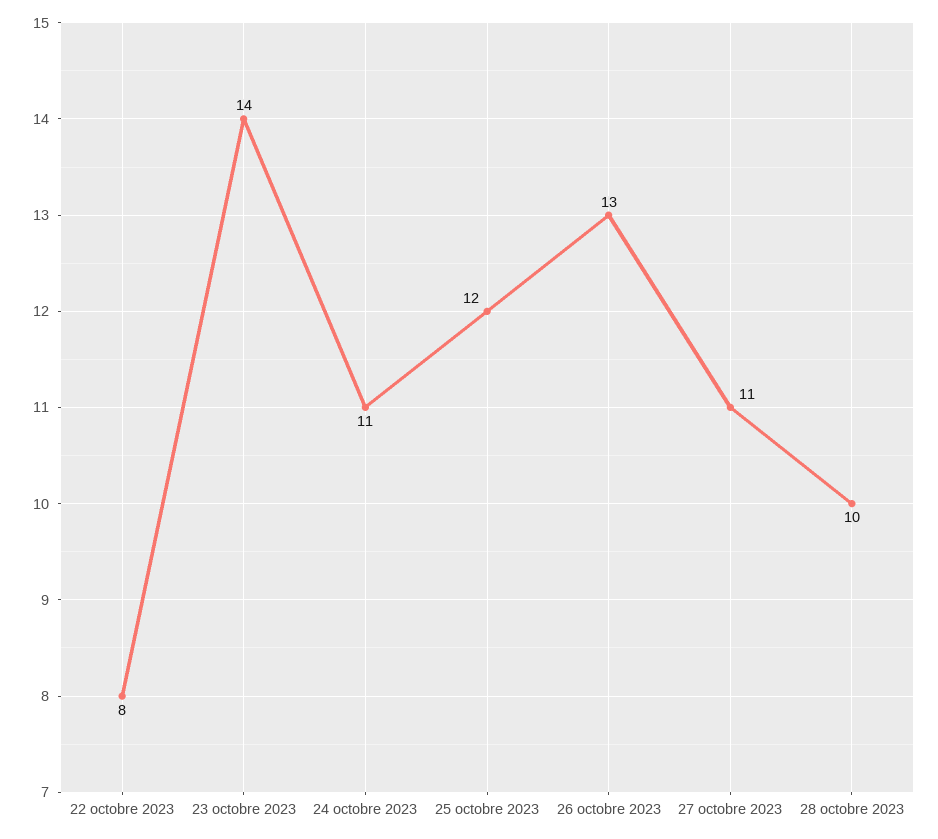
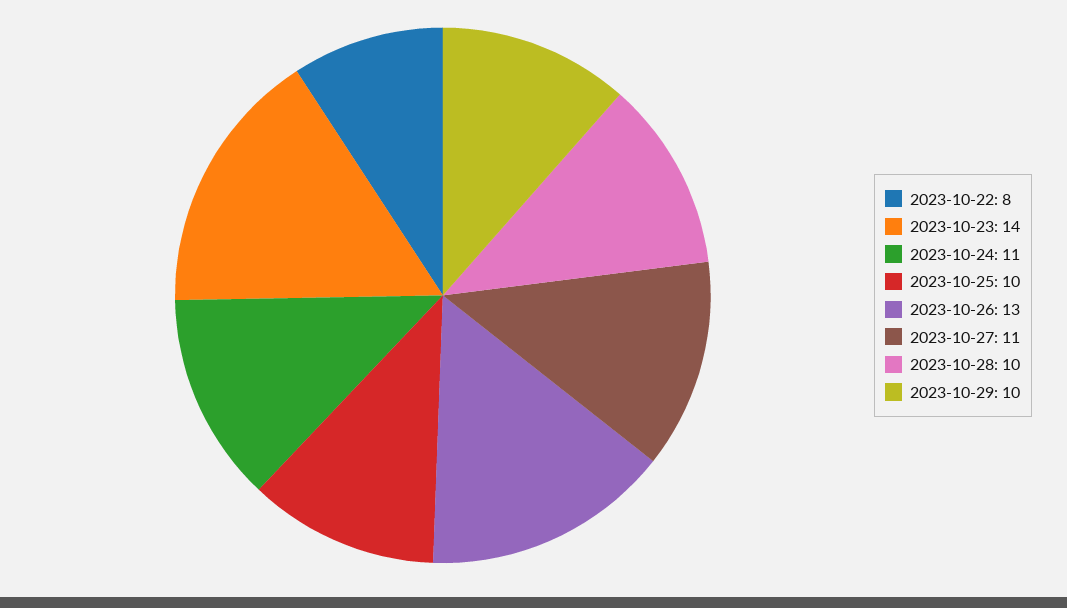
25 octobre 2023: 12 -> 10
2023-10-29: none -> 10

